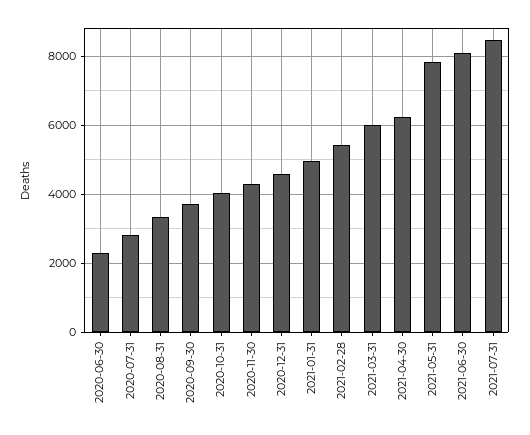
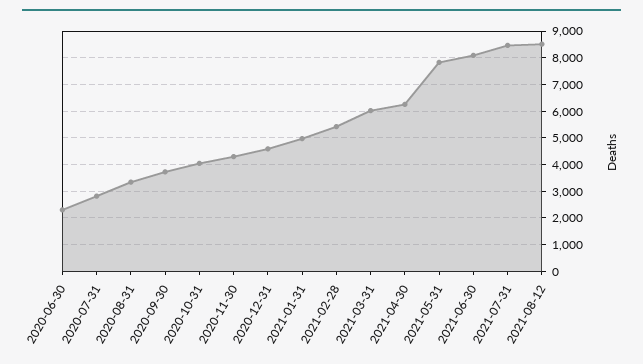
2021-08-12: none -> 8500

